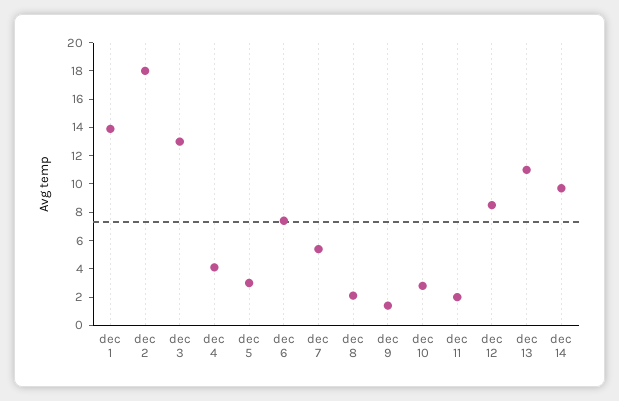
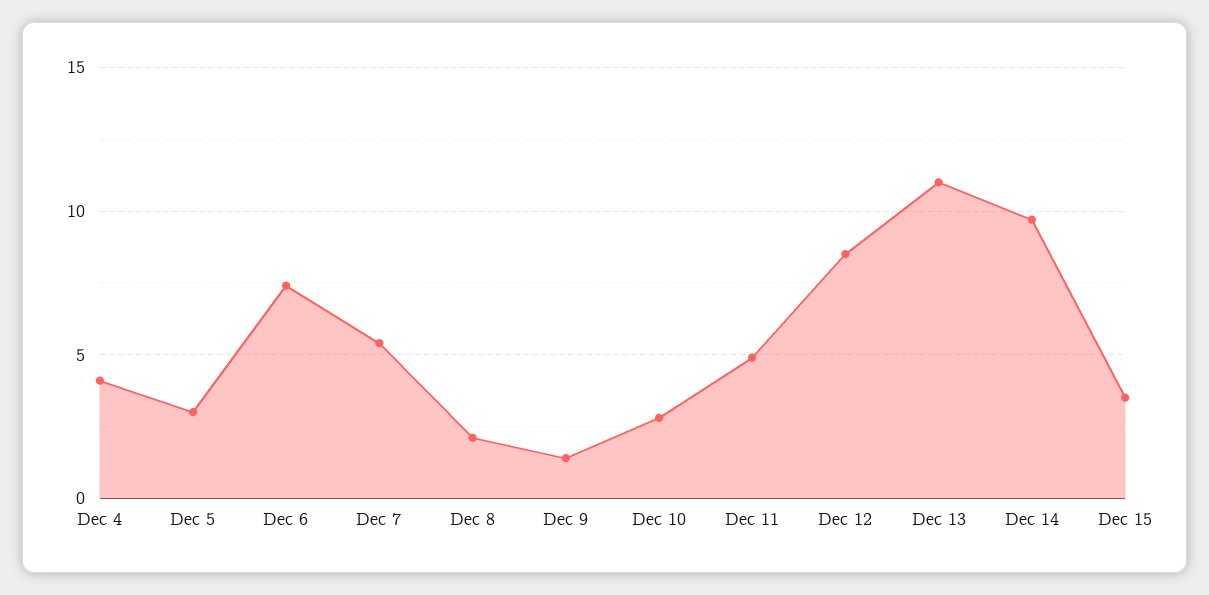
dec 1: 14 -> none
dec 2: 18 -> none
dec 3: 13 -> none
dec 11: 2 -> 5
Dec 15: none -> 3.5

